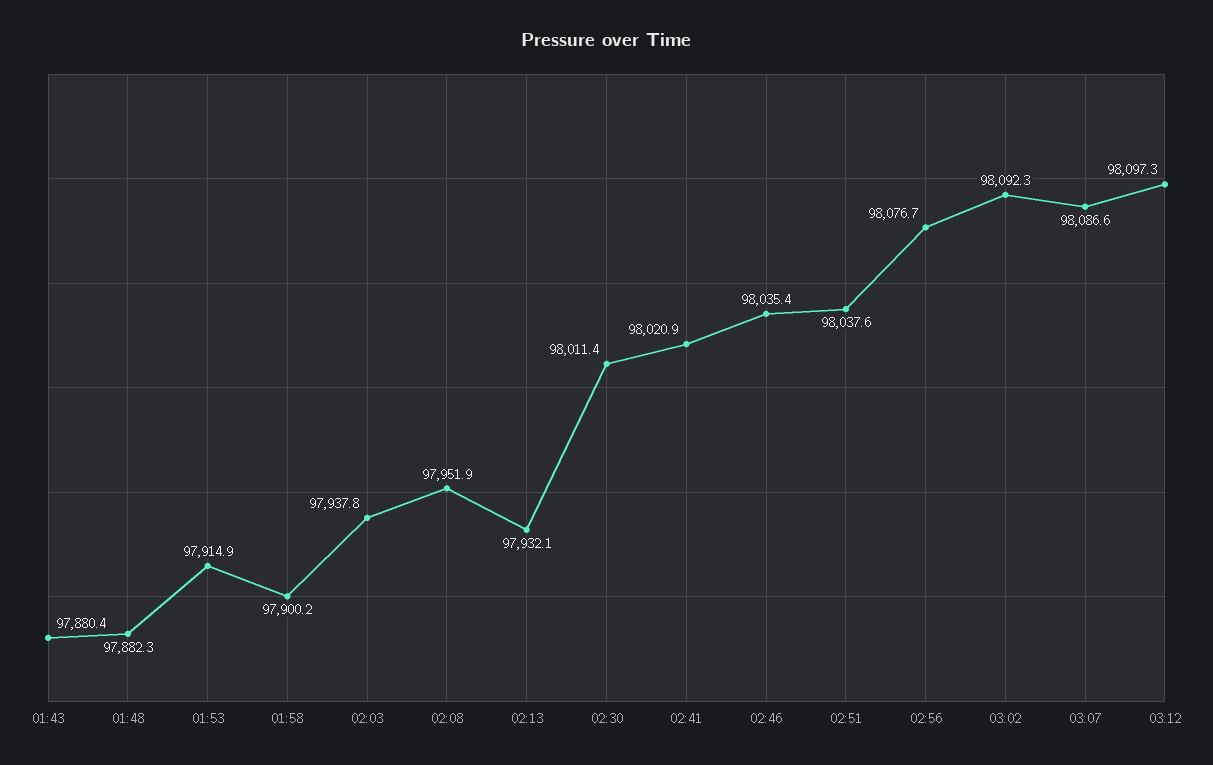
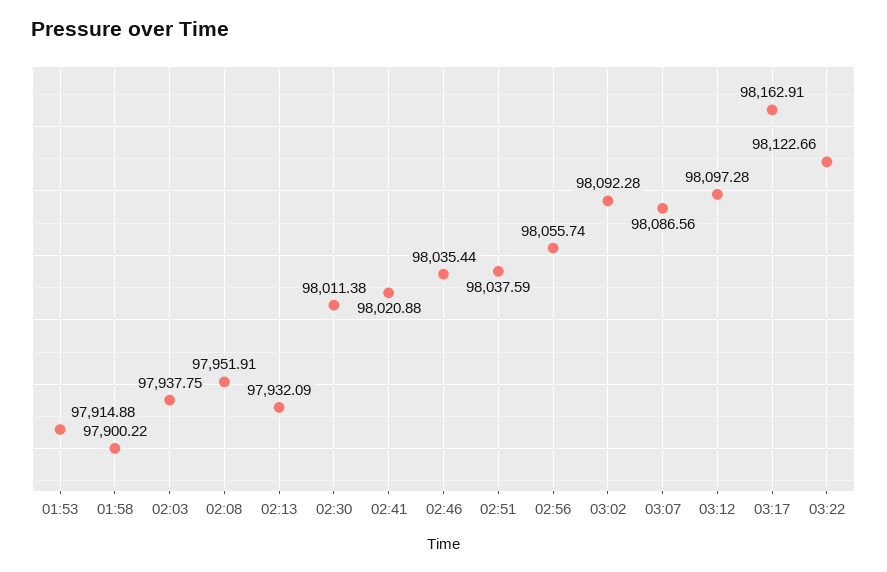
01:43: 97880.4 -> none
01:48: 97882.3 -> none
02:56: 98076.7 -> 98055.74
03:17: none -> 98162.91
03:22: none -> 98122.66

